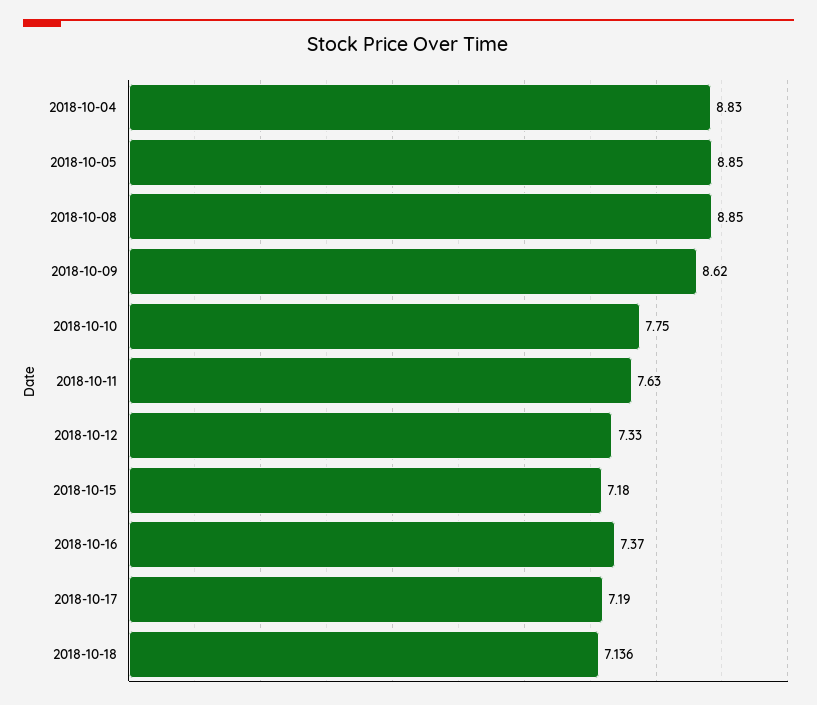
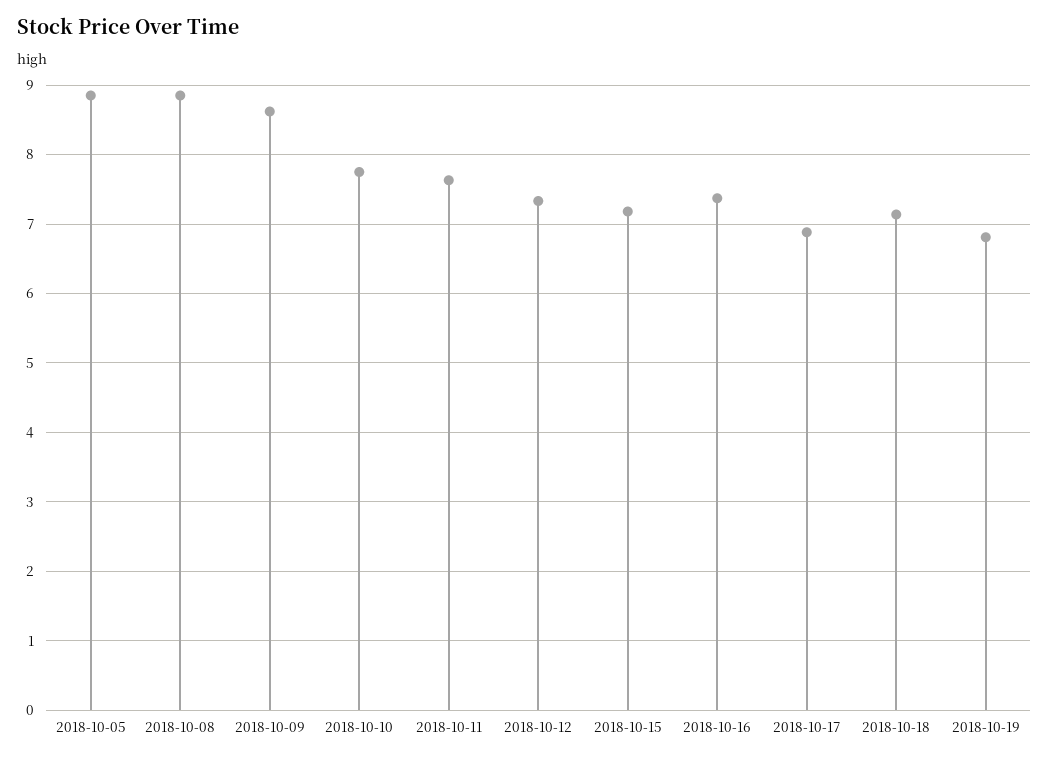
2018-10-04: 8.83 -> none
2018-10-17: 7.19 -> 6.9
2018-10-19: none -> 6.8

